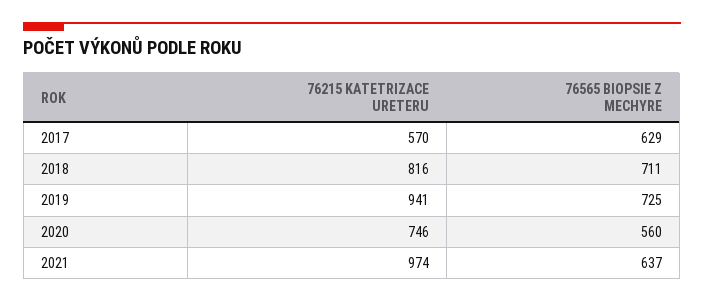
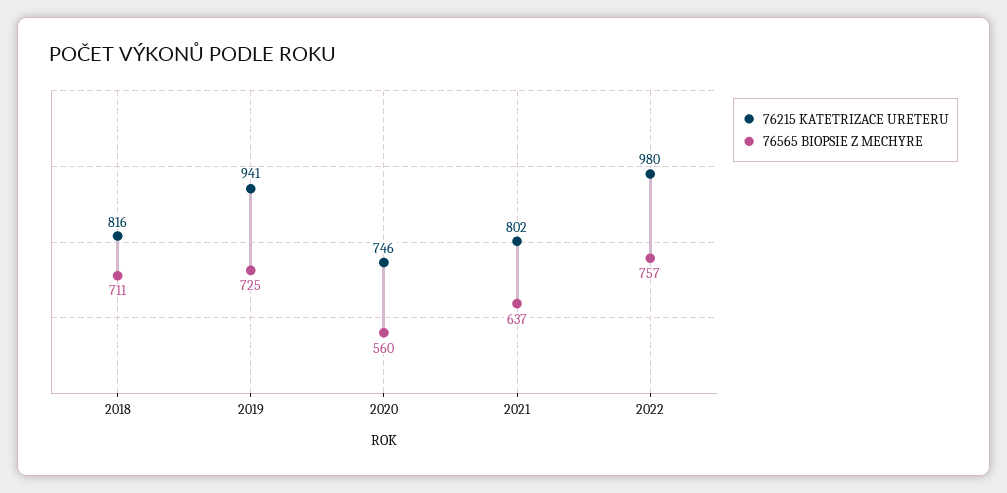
76215 KATETRIZACE URETERU, 2017: 570 -> none
76565 BIOPSIE Z MECHYRE, 2017: 629 -> none
76215 KATETRIZACE URETERU, 2021: 974 -> 802
76215 KATETRIZACE URETERU, 2022: none -> 980
76565 BIOPSIE Z MECHYRE, 2022: none -> 757

